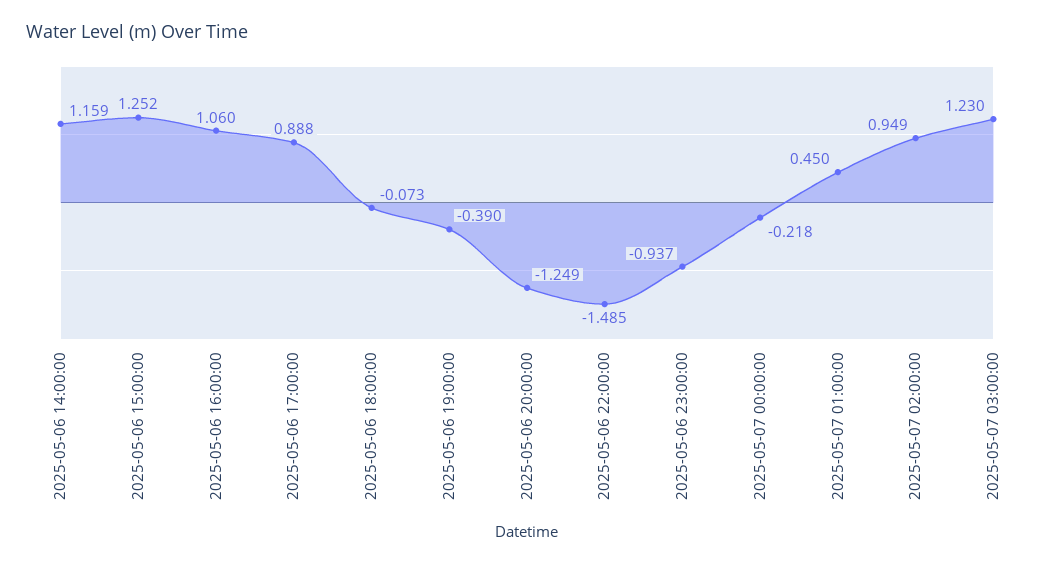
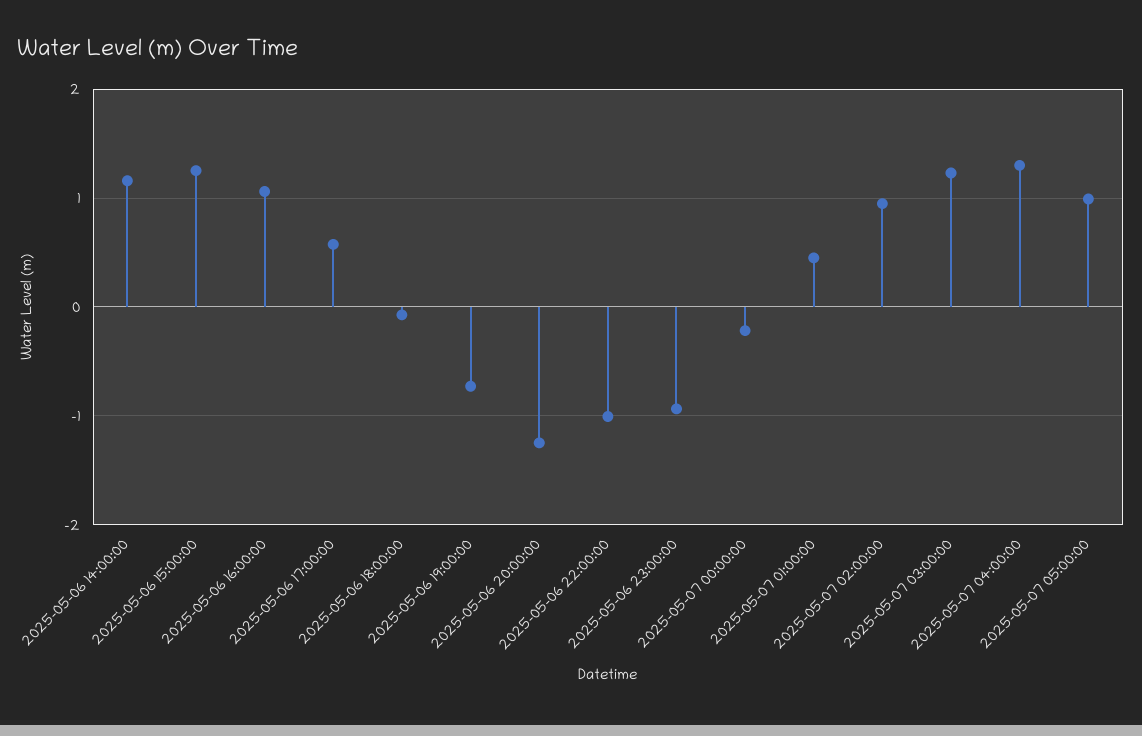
2025-05-06 17:00:00: 0.888 -> 0.6
2025-05-06 19:00:00: -0.39 -> -0.7
2025-05-06 22:00:00: -1.485 -> -1
2025-05-07 04:00:00: none -> 1.3
2025-05-07 05:00:00: none -> 1

